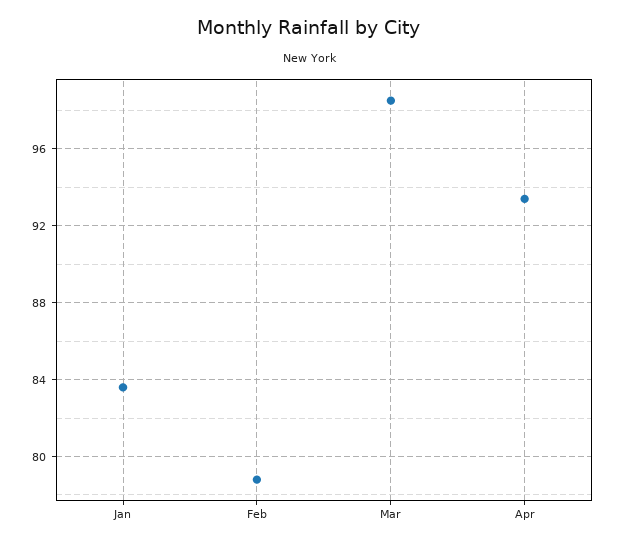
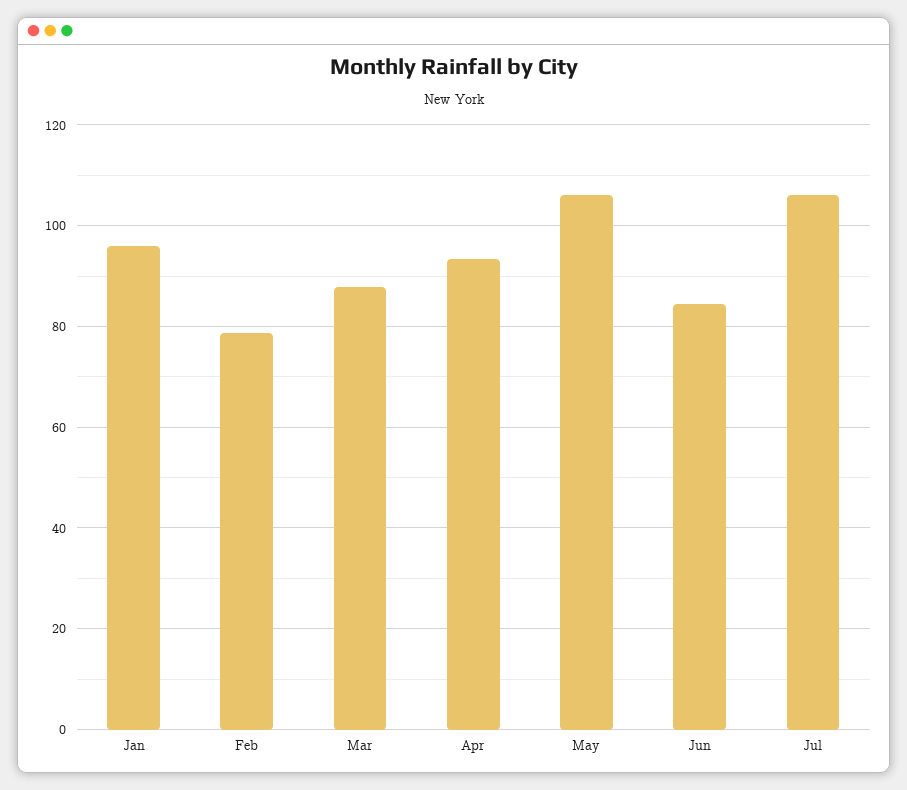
Jan: 83.5 -> 96
Mar: 98.5 -> 88
May: none -> 106
Jun: none -> 84
Jul: none -> 106

